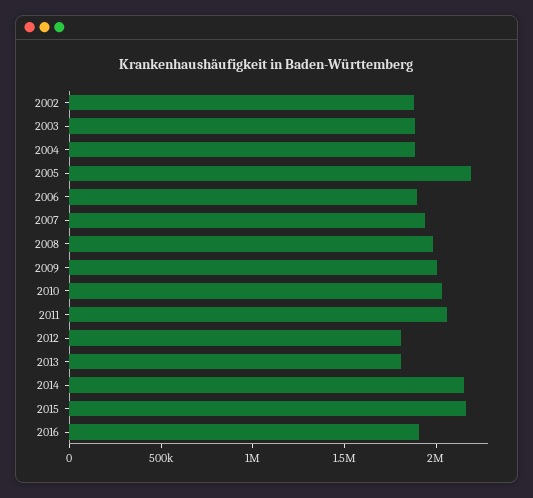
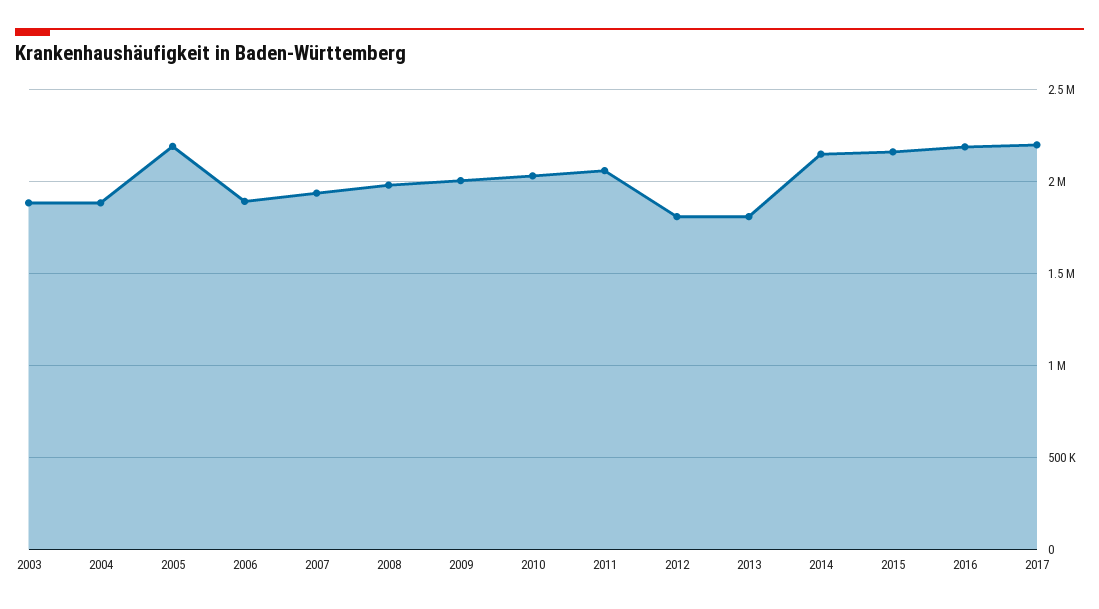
2002: 1900000 -> none
2016: 1900000 -> 2200000
2017: none -> 2200000

